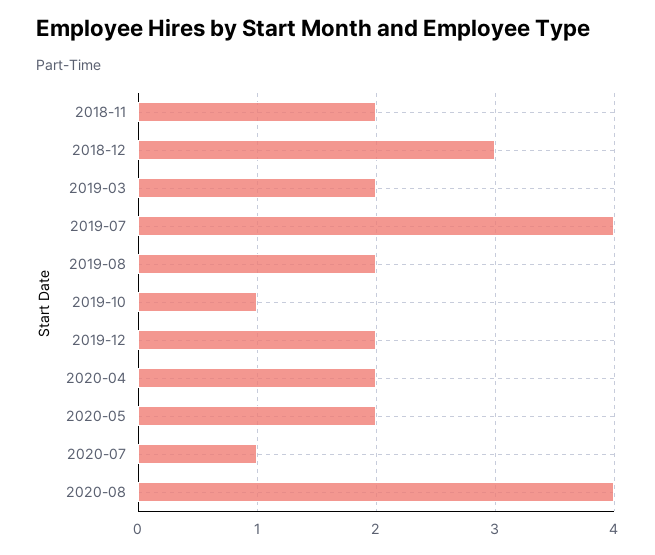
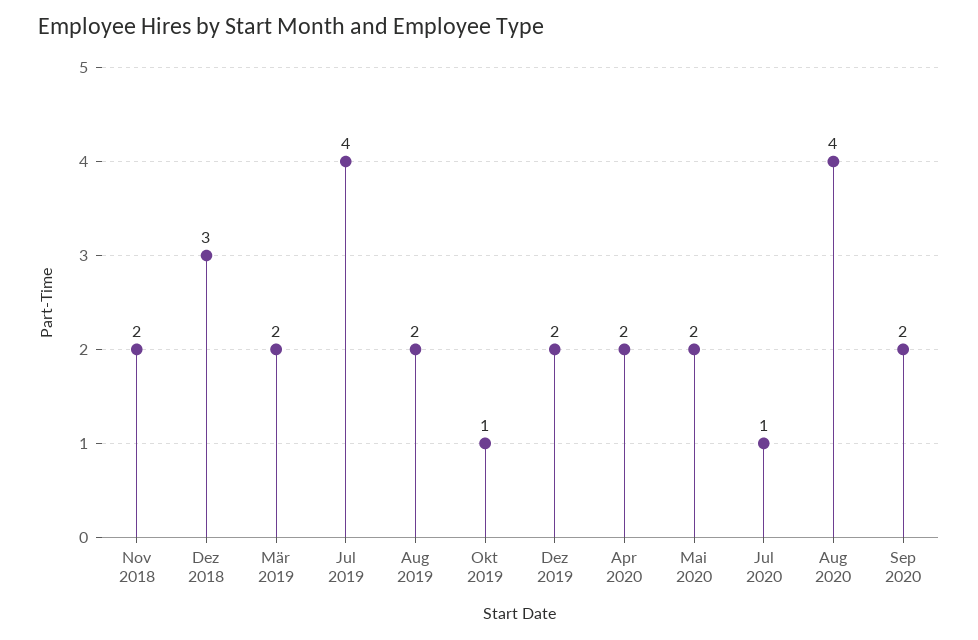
Sep 2020: none -> 2

